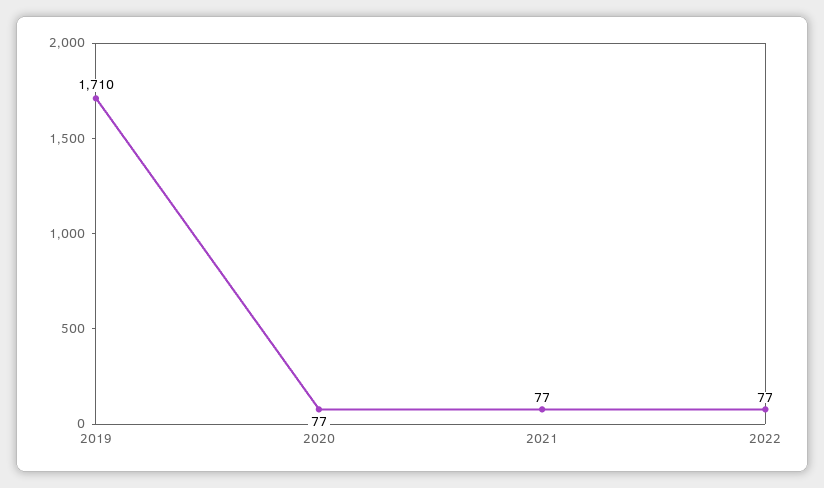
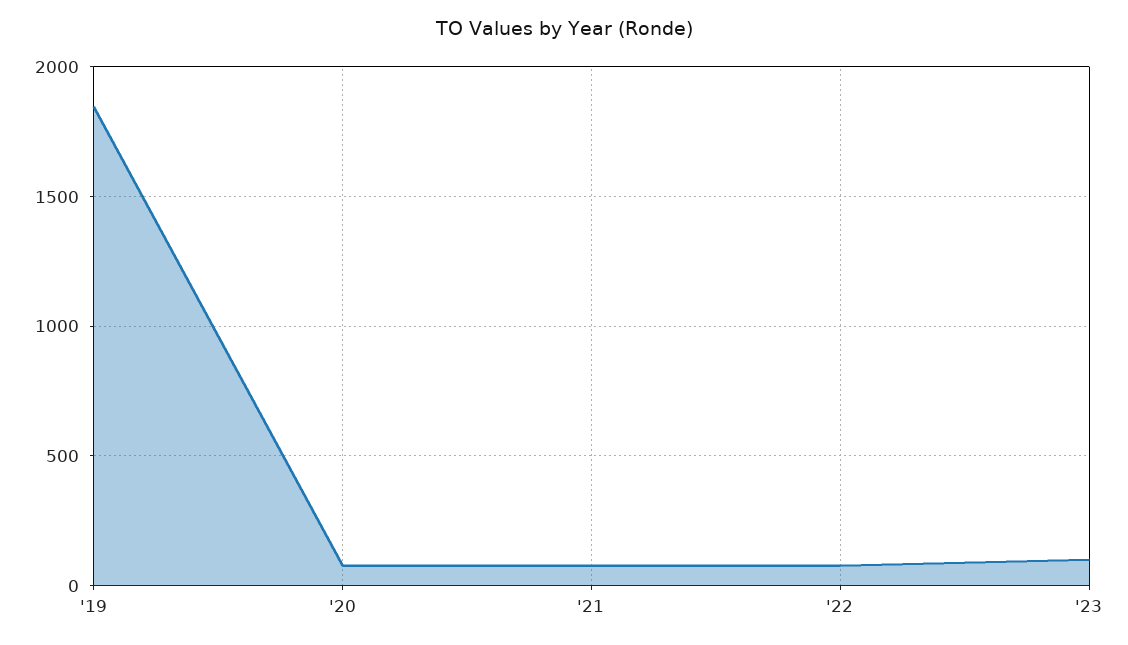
2019: 1710 -> 1850
'23: none -> 100

